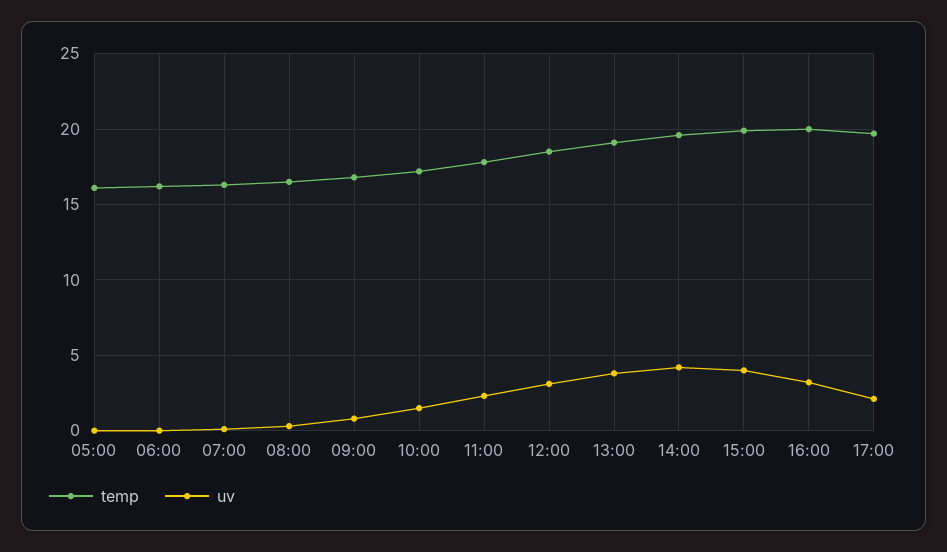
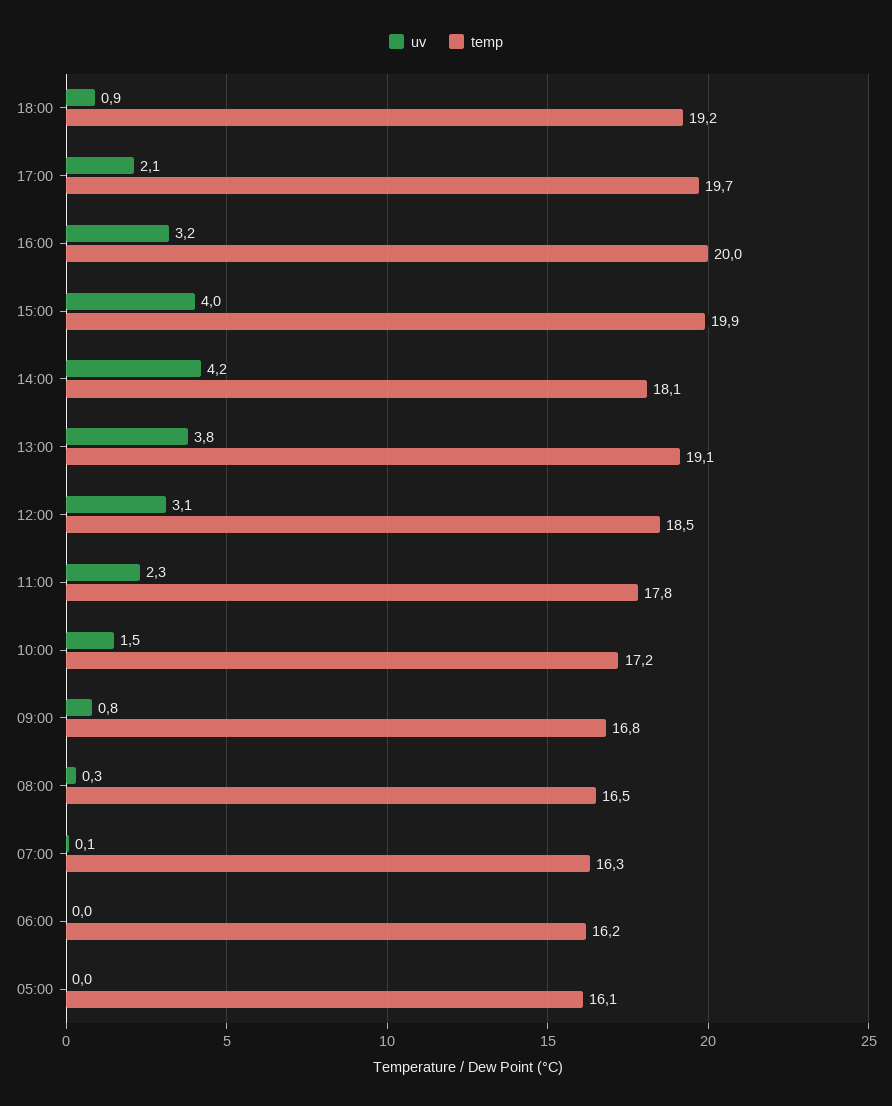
temp, 14:00: 19.5 -> 18.1
uv, 18:00: none -> 0.9
temp, 18:00: none -> 19.2

